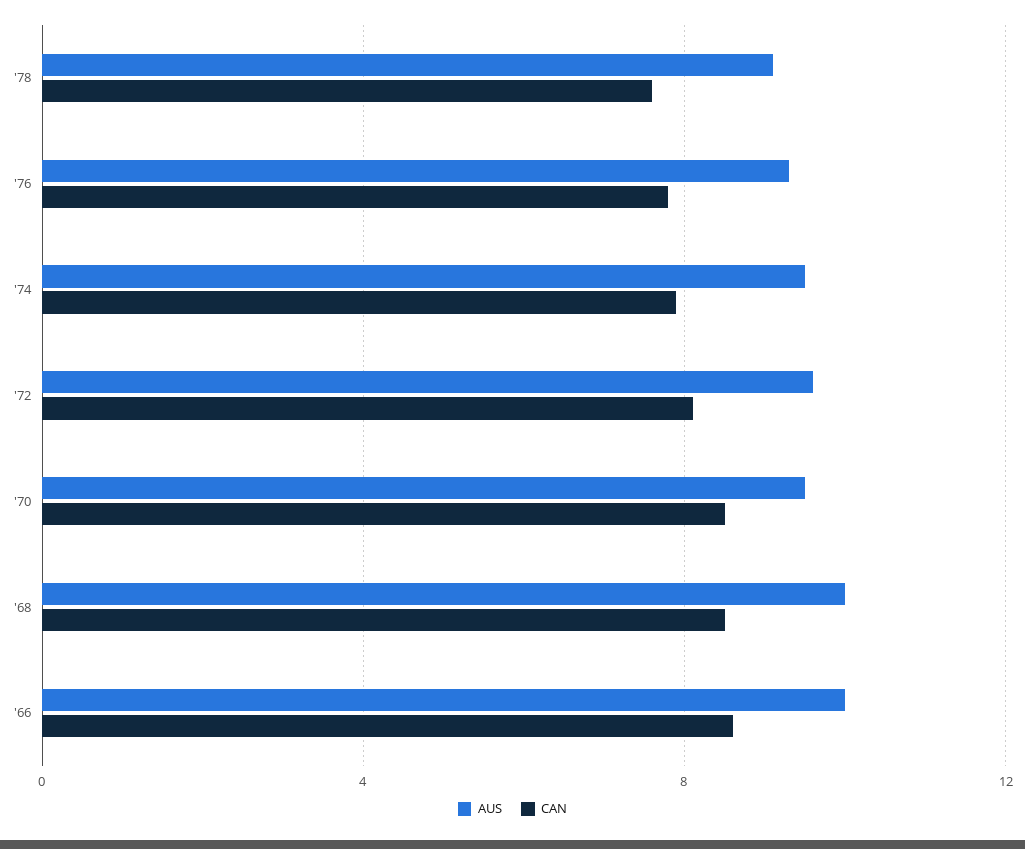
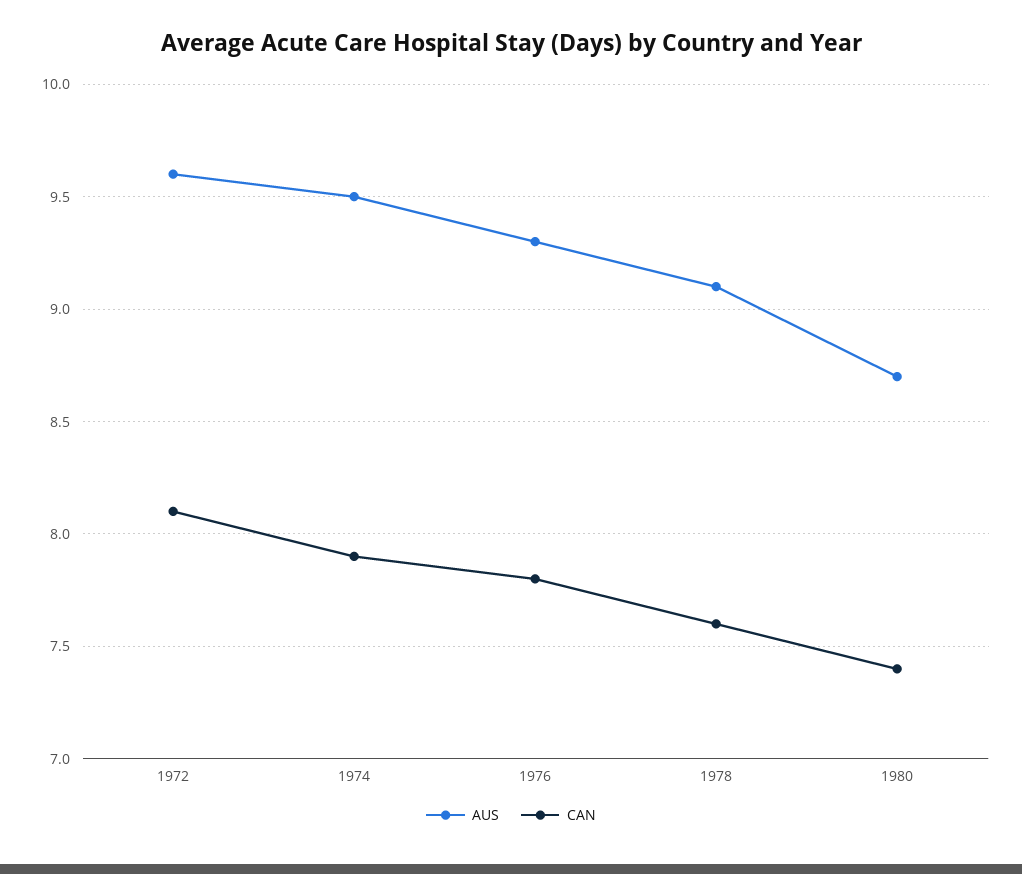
AUS, '70: 9.5 -> none
CAN, '70: 8.5 -> none
AUS, '68: 10 -> none
CAN, '68: 8.5 -> none
AUS, '66: 10 -> none
CAN, '66: 8.5 -> none
AUS, 1980: none -> 8.7
CAN, 1980: none -> 7.4

